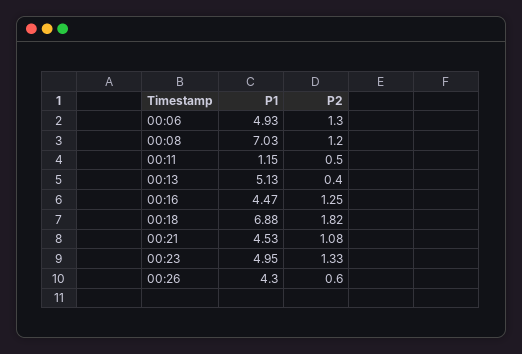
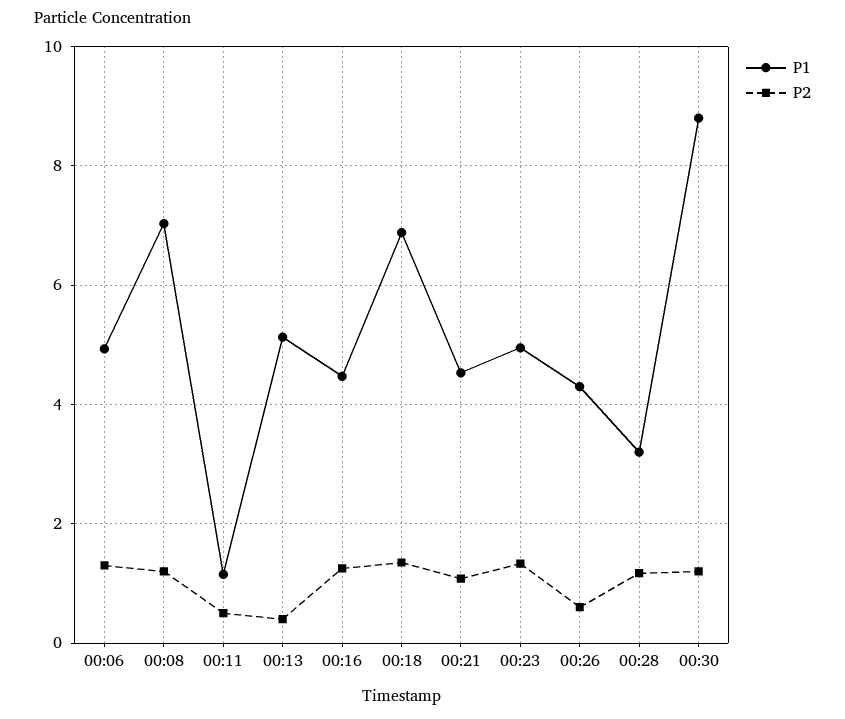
P2, 00:18: 1.82 -> 1.4
P1, 00:28: none -> 3.2
P2, 00:28: none -> 1.2
P1, 00:30: none -> 8.8
P2, 00:30: none -> 1.2

